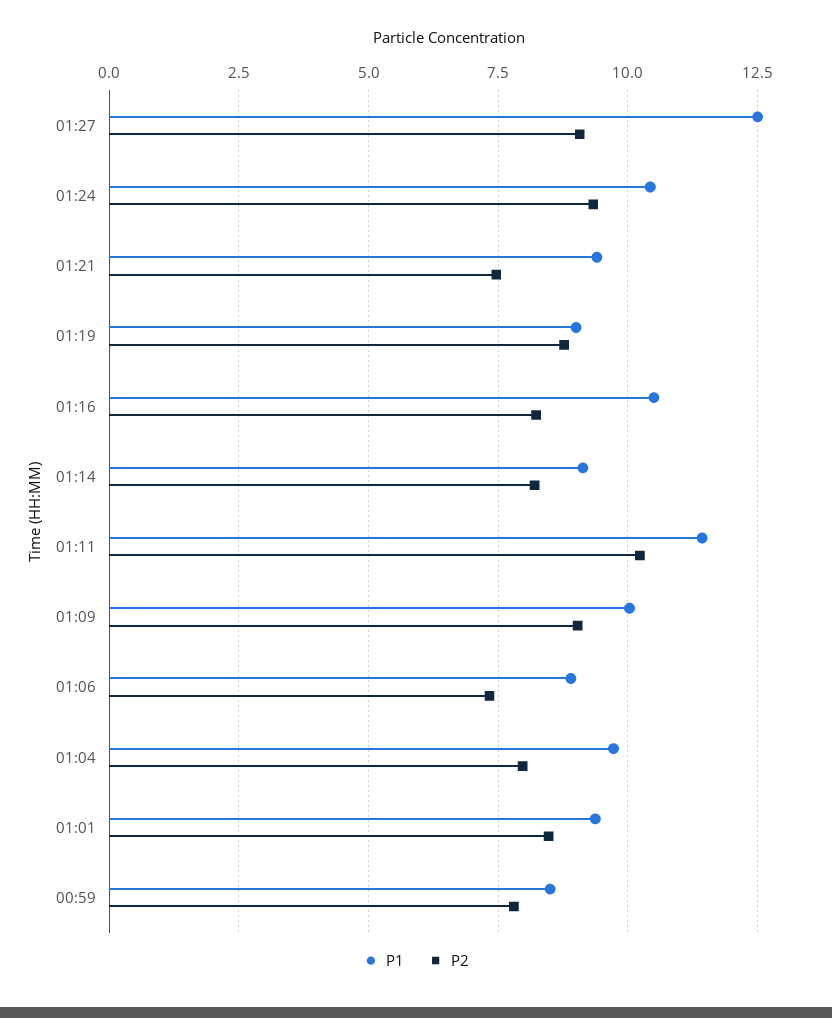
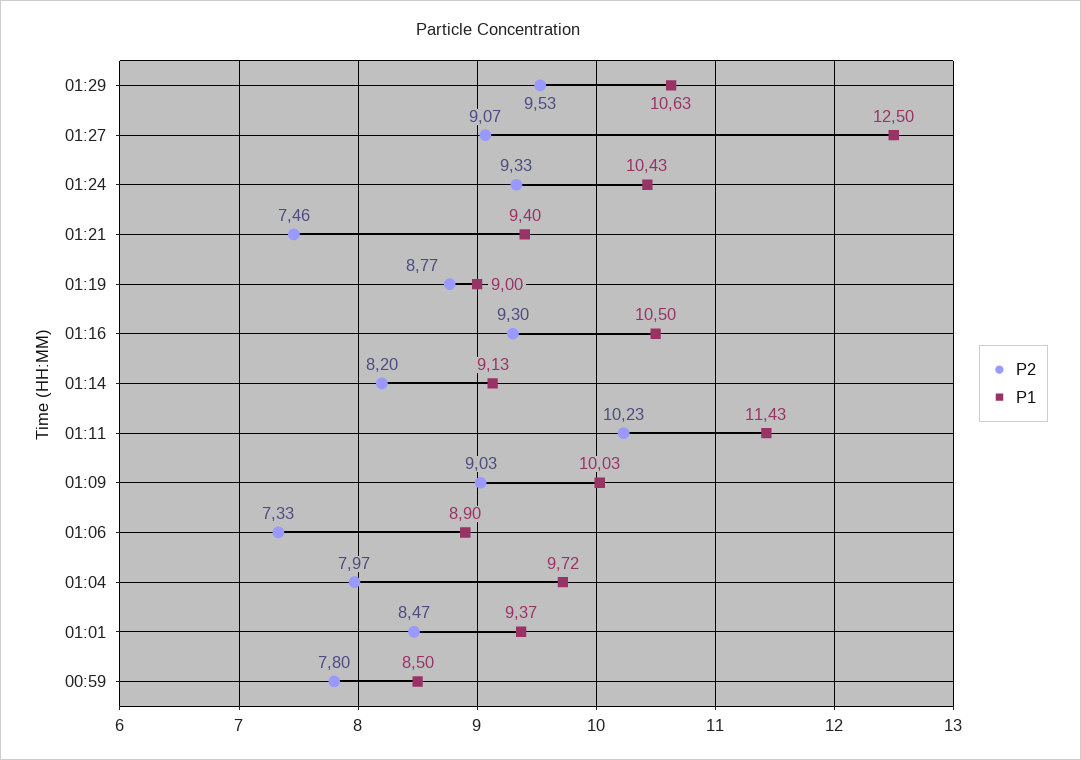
P2, 01:16: 8.25 -> 9.3
P2, 01:29: none -> 9.53
P1, 01:29: none -> 10.63

